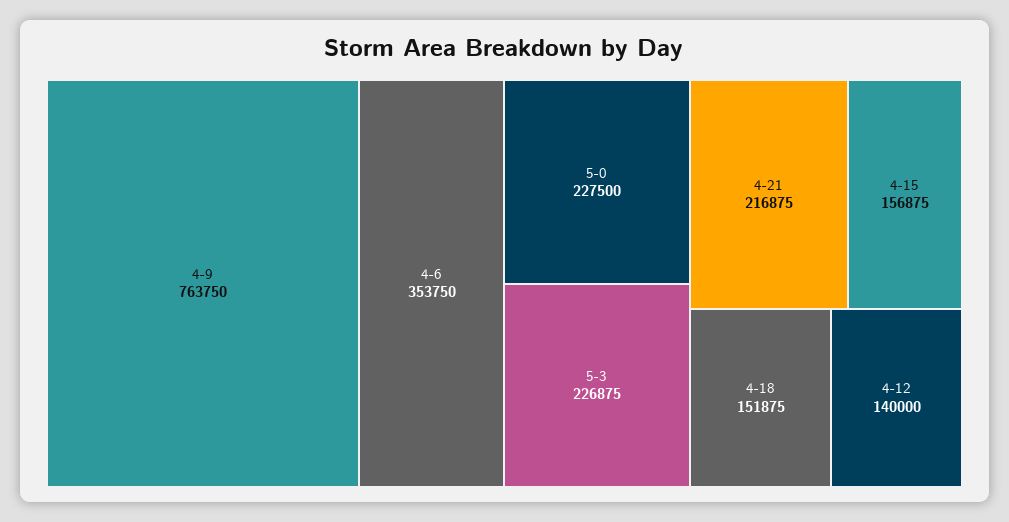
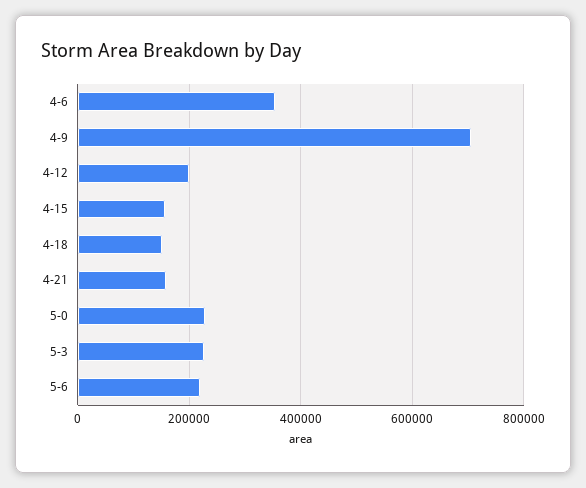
4-9: 763750 -> 700000
4-21: 216875 -> 160000
4-12: 140000 -> 200000
5-6: none -> 220000

